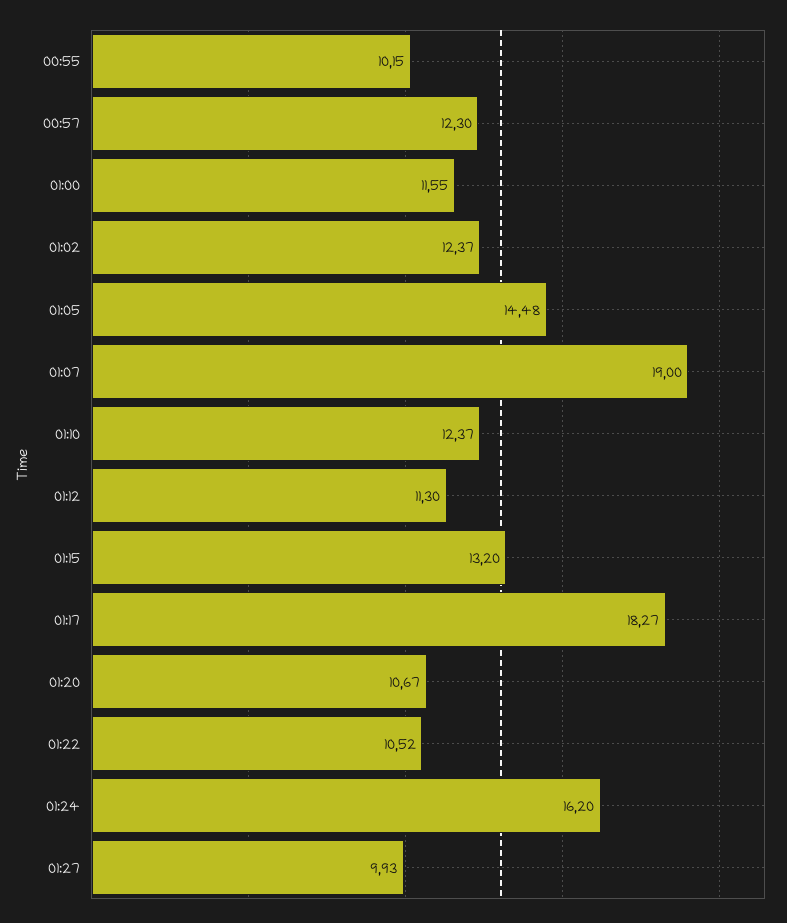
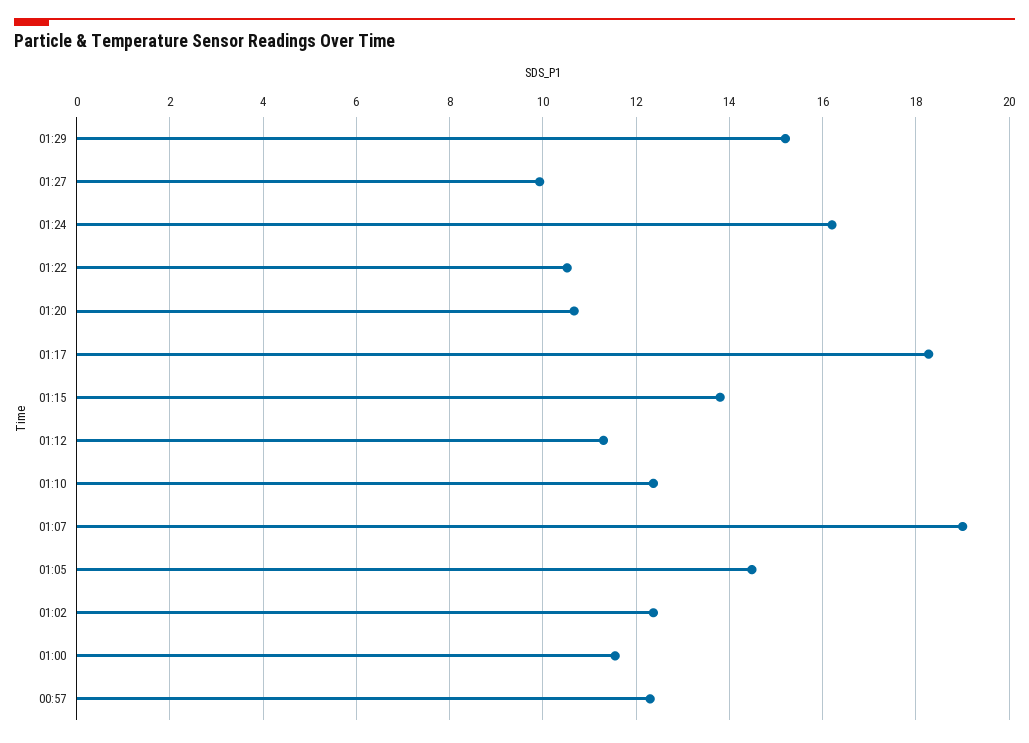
00:55: 10.15 -> none
01:15: 13.2 -> 13.8
01:29: none -> 15.2

